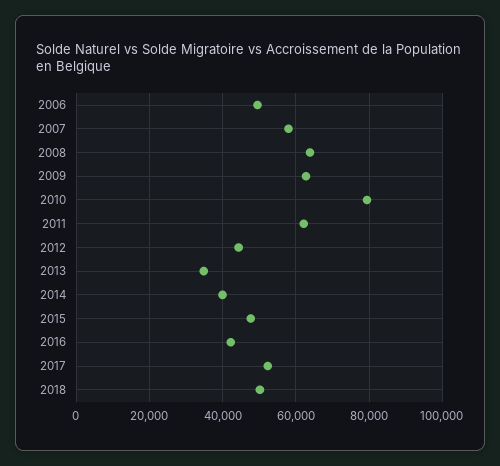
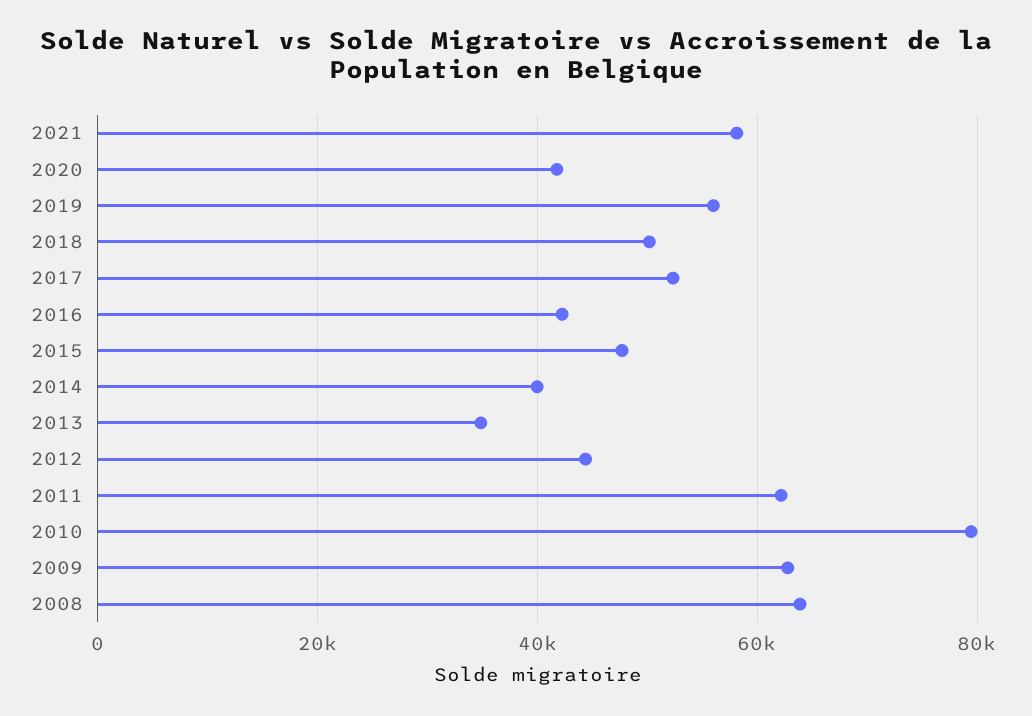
2006: 50000 -> none
2007: 58000 -> none
2021: none -> 58000
2020: none -> 42000
2019: none -> 56000

